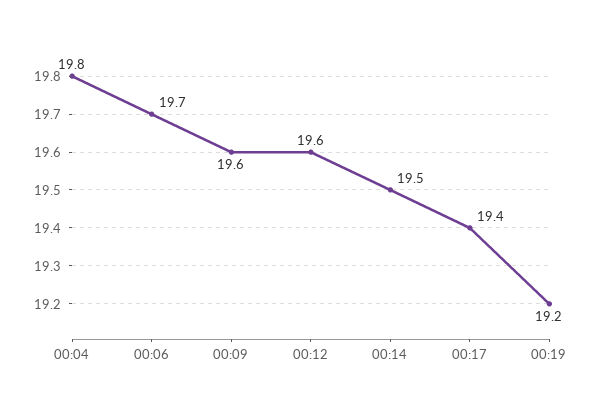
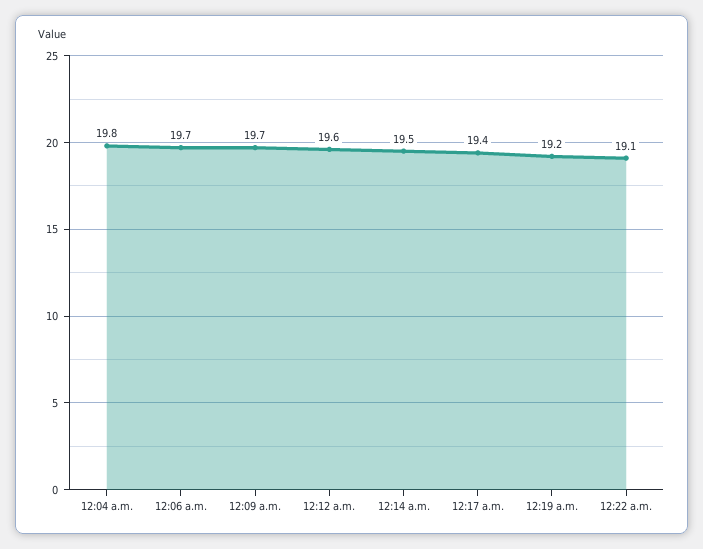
00:09: 19.6 -> 19.7
12:22 a.m.: none -> 19.1

